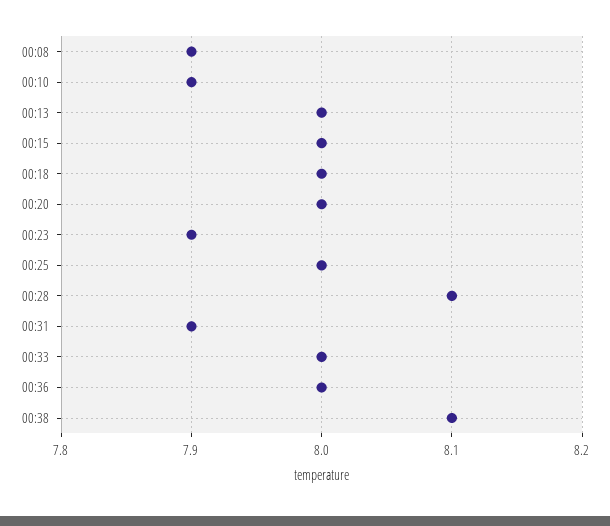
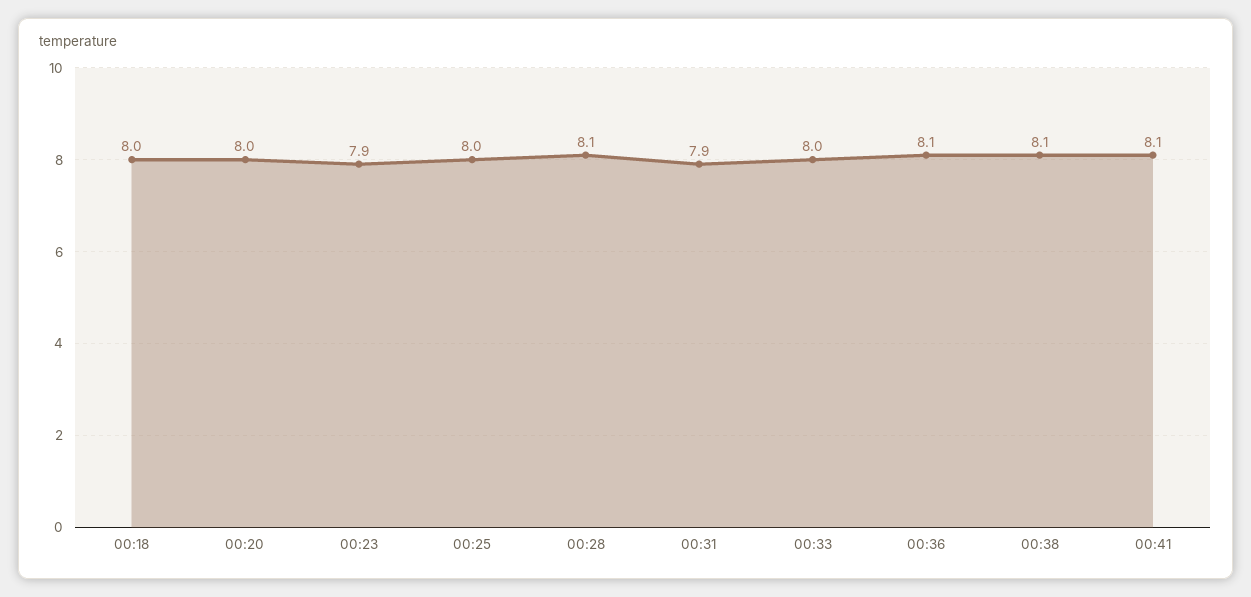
00:08: 7.9 -> none
00:10: 7.9 -> none
00:13: 8 -> none
00:15: 8 -> none
00:36: 8 -> 8.1
00:41: none -> 8.1

